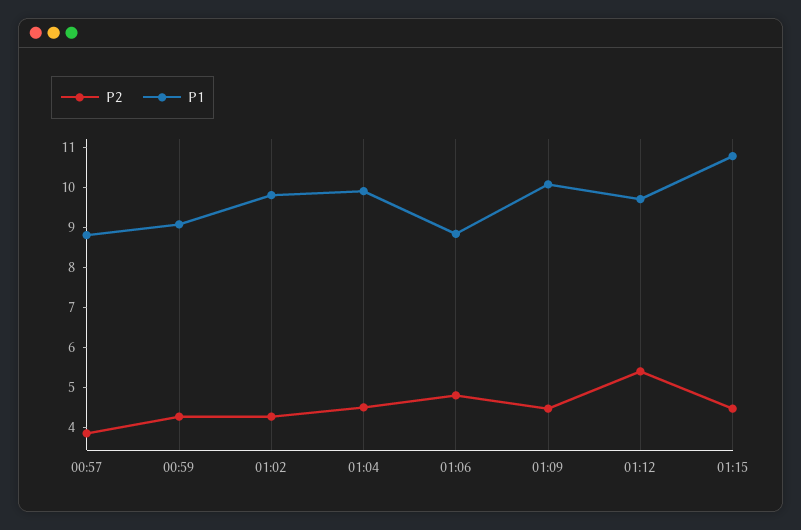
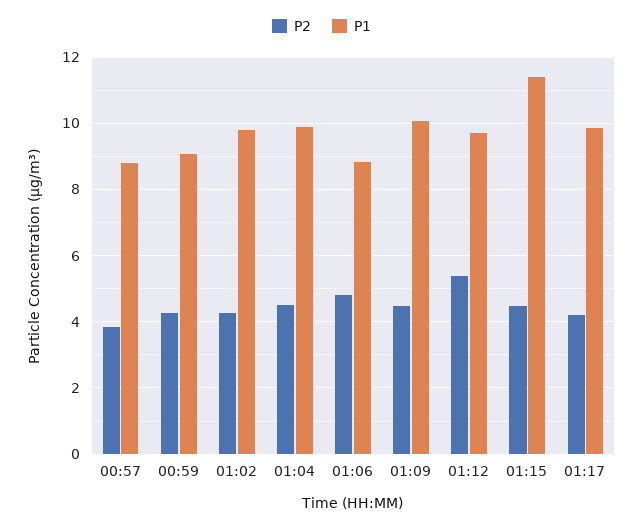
P1, 01:15: 10.8 -> 11.4
P2, 01:17: none -> 4.2
P1, 01:17: none -> 9.8

